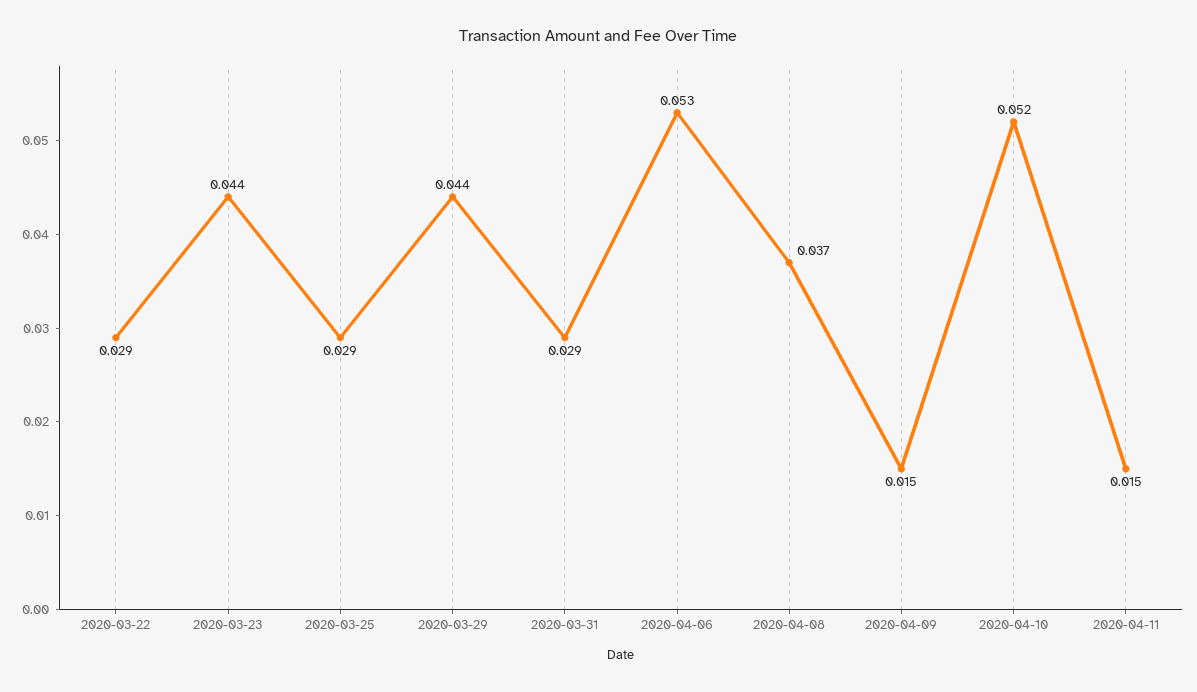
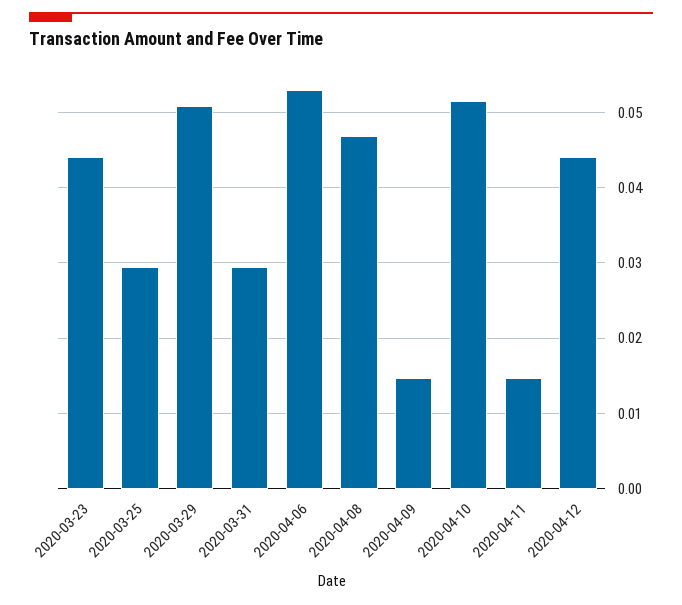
2020-03-22: 0.029 -> none
2020-03-29: 0.044 -> 0.051
2020-04-08: 0.037 -> 0.047
2020-04-12: none -> 0.044

